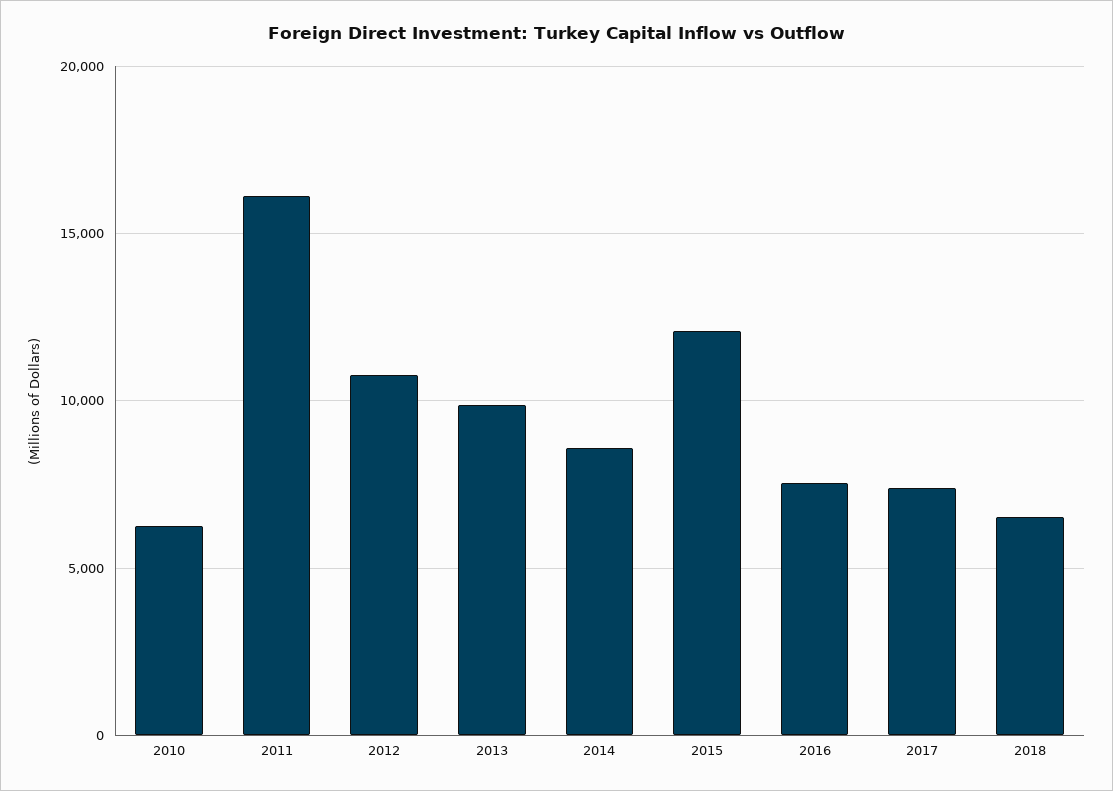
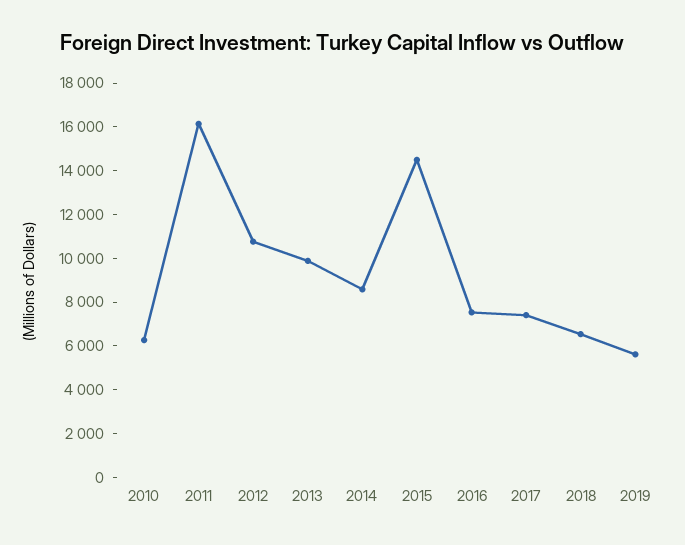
2015: 12000 -> 14500
2019: none -> 5500

